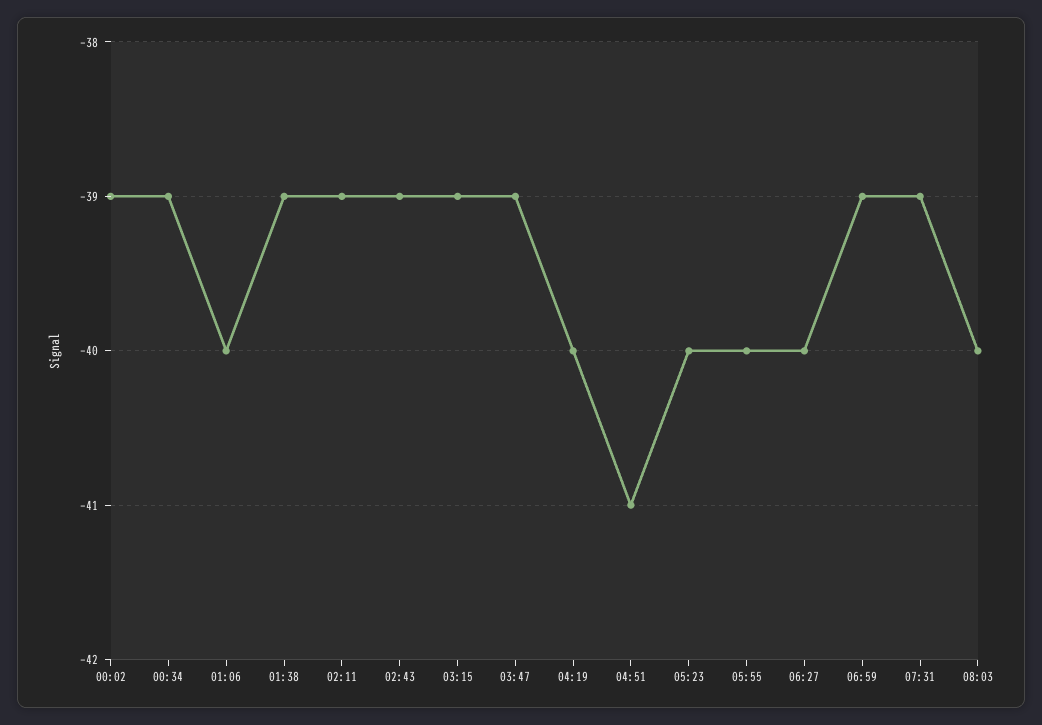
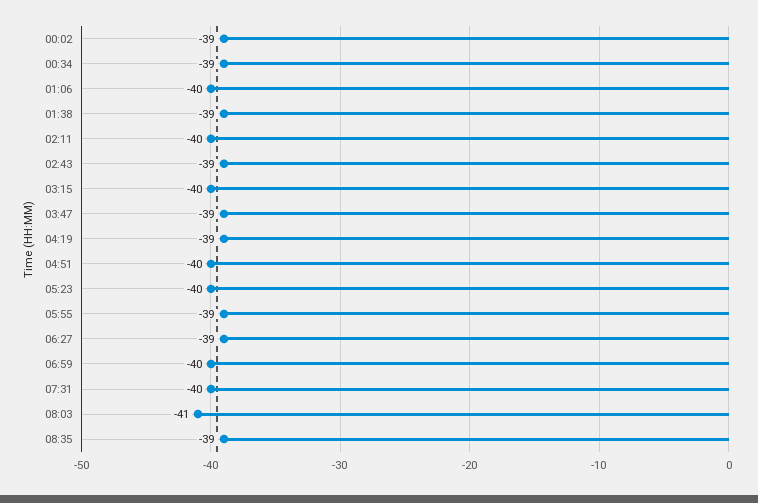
02:11: -39 -> -40
03:15: -39 -> -40
04:19: -40 -> -39
04:51: -41 -> -40
05:55: -40 -> -39
06:27: -40 -> -39
06:59: -39 -> -40
07:31: -39 -> -40
08:03: -40 -> -41
08:35: none -> -39

